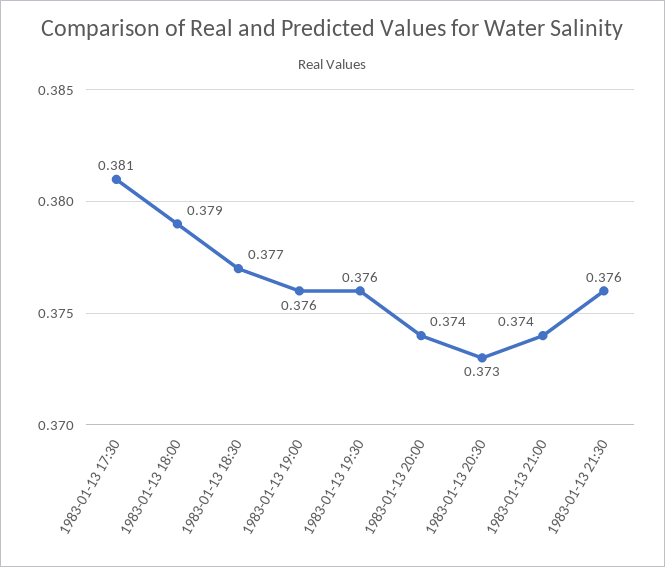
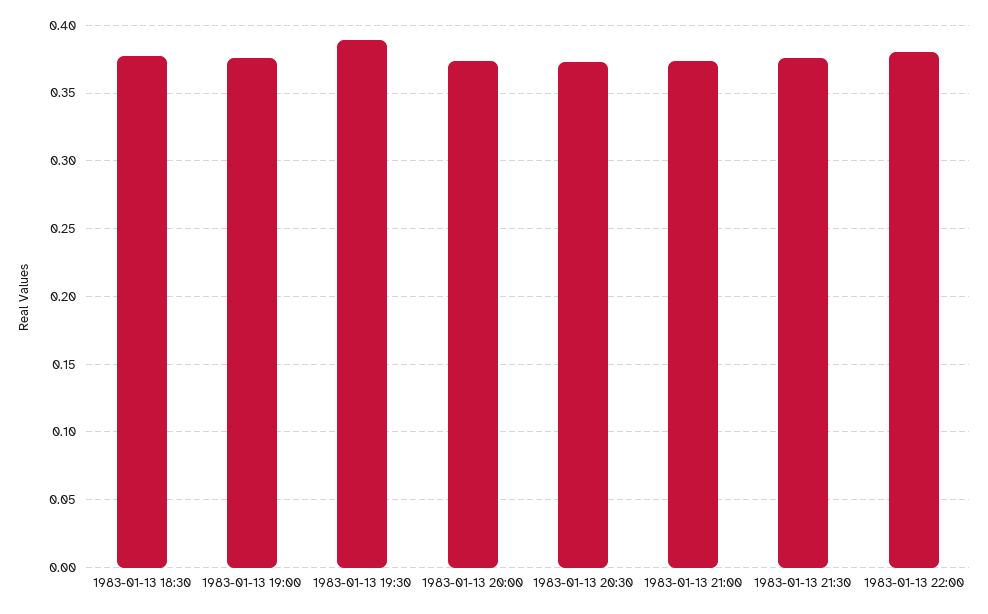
1983-01-13 17:30: 0.381 -> none
1983-01-13 18:00: 0.379 -> none
1983-01-13 19:30: 0.376 -> 0.39
1983-01-13 22:00: none -> 0.38

